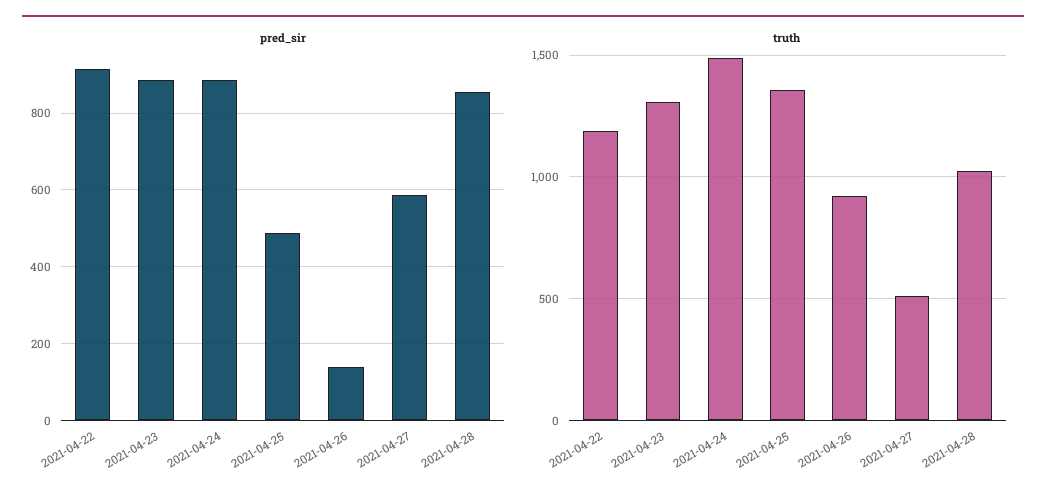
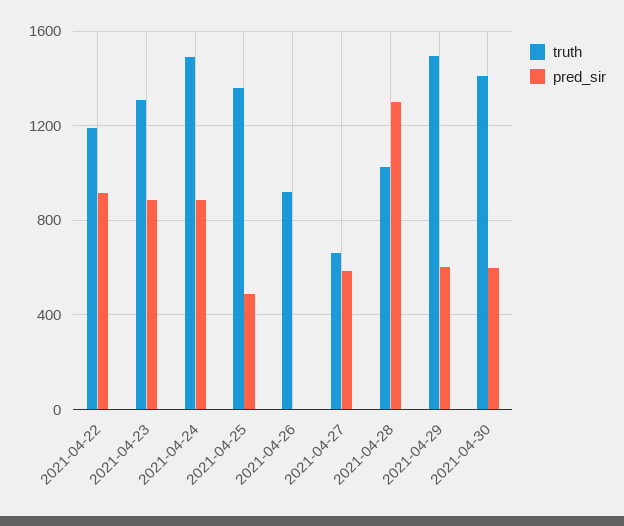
pred_sir, 2021-04-26: 140 -> 0
pred_sir, 2021-04-28: 860 -> 1300
truth, 2021-04-27: 500 -> 650
truth, 2021-04-29: none -> 1500
pred_sir, 2021-04-29: none -> 600
truth, 2021-04-30: none -> 1400
pred_sir, 2021-04-30: none -> 600

